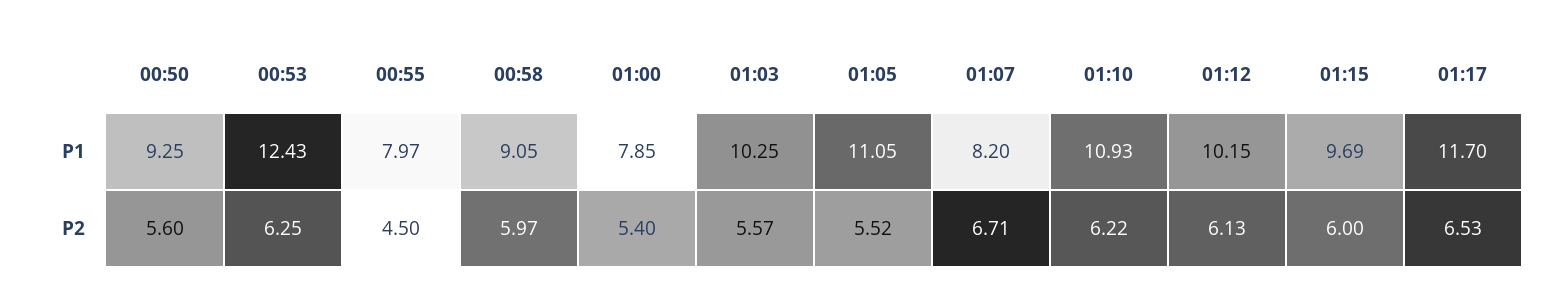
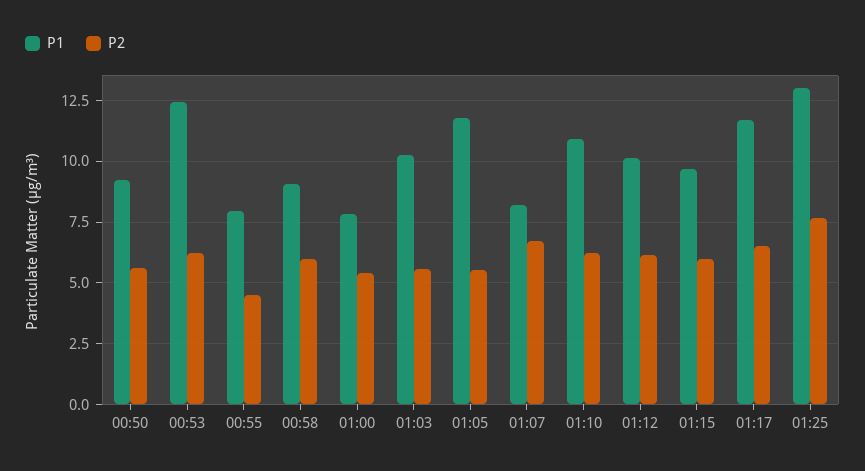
P1, 01:05: 11.05 -> 11.75
P1, 01:25: none -> 13
P2, 01:25: none -> 7.75

